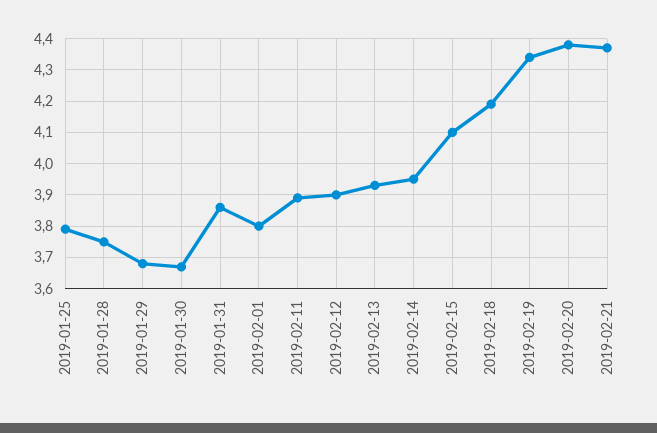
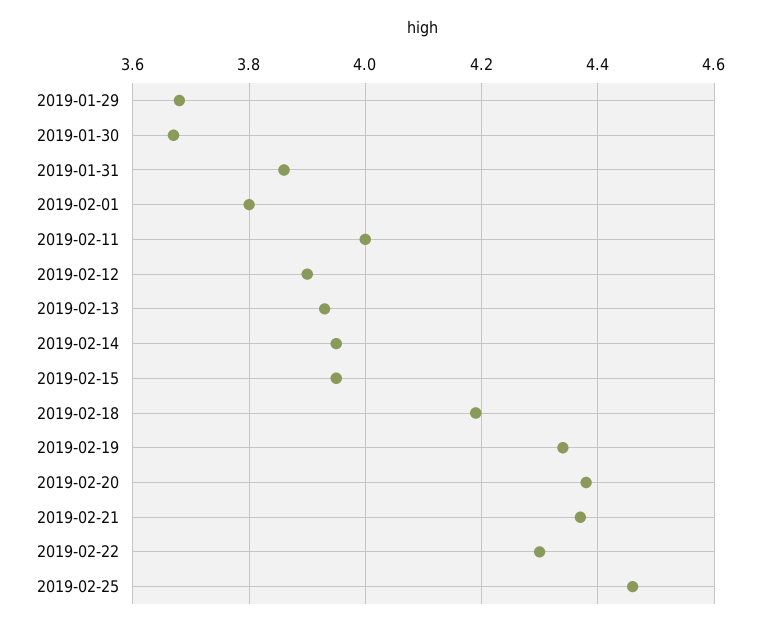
2019-01-25: 3.8 -> none
2019-01-28: 3.75 -> none
2019-02-11: 3.9 -> 4
2019-02-15: 4.1 -> 3.95
2019-02-22: none -> 4.3
2019-02-25: none -> 4.45

